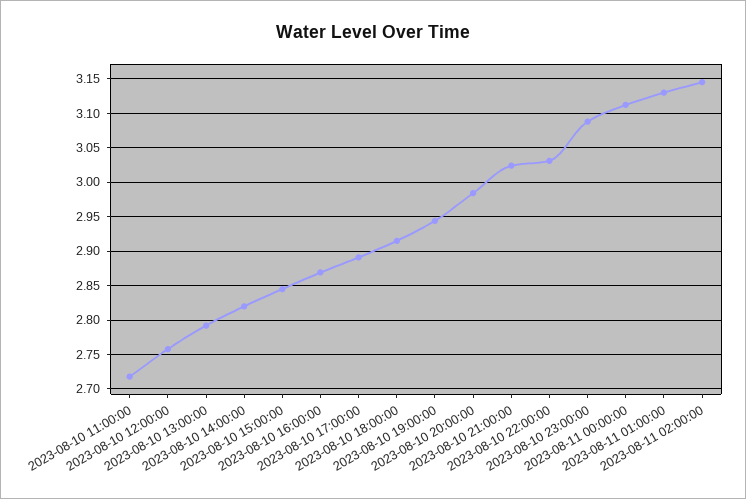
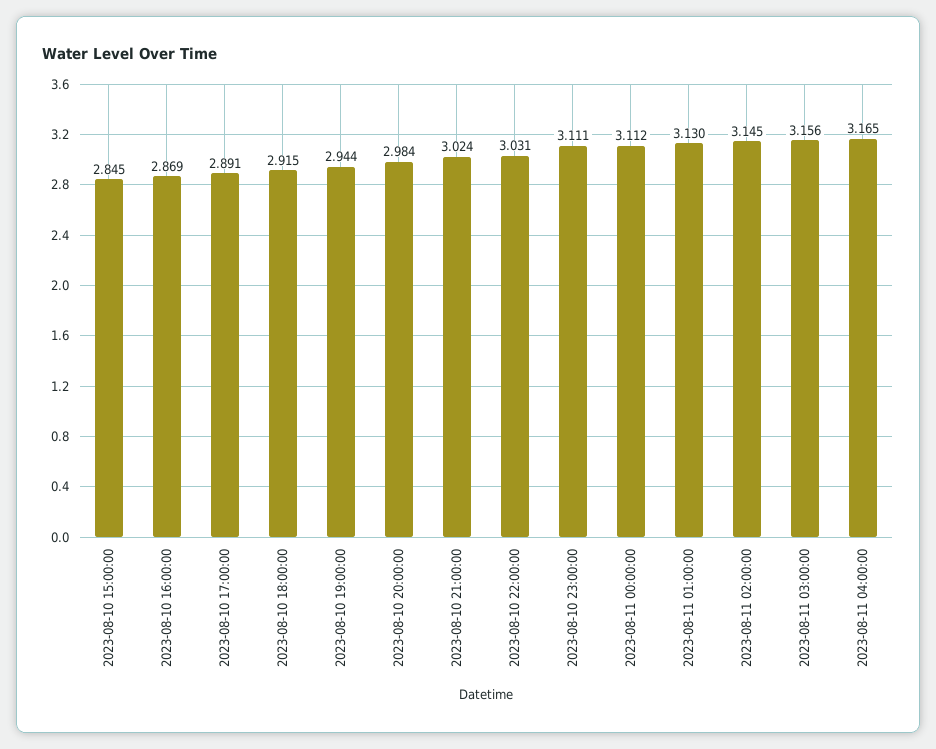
2023-08-10 11:00:00: 2.72 -> none
2023-08-10 12:00:00: 2.76 -> none
2023-08-10 13:00:00: 2.79 -> none
2023-08-10 14:00:00: 2.82 -> none
2023-08-10 23:00:00: 3.09 -> 3.111
2023-08-11 03:00:00: none -> 3.156
2023-08-11 04:00:00: none -> 3.165

